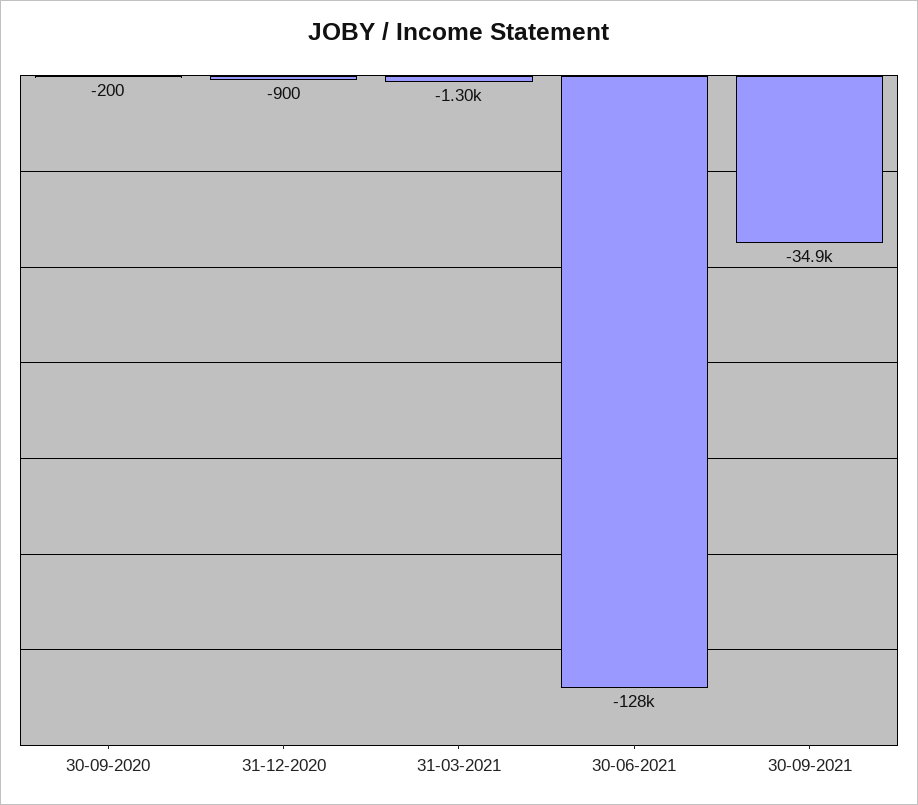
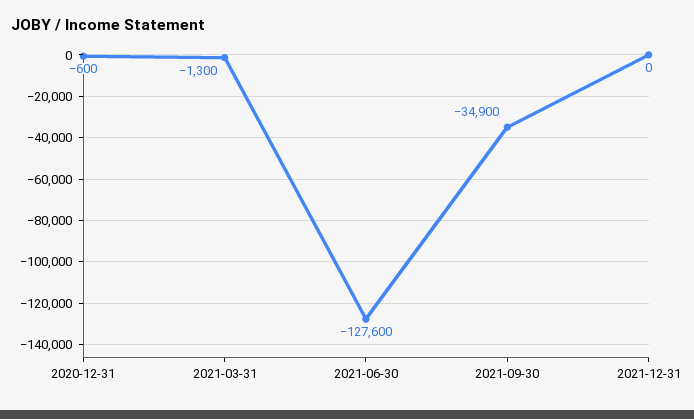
30-09-2020: -200 -> none
31-12-2020: -900 -> -600
2021-12-31: none -> 0

